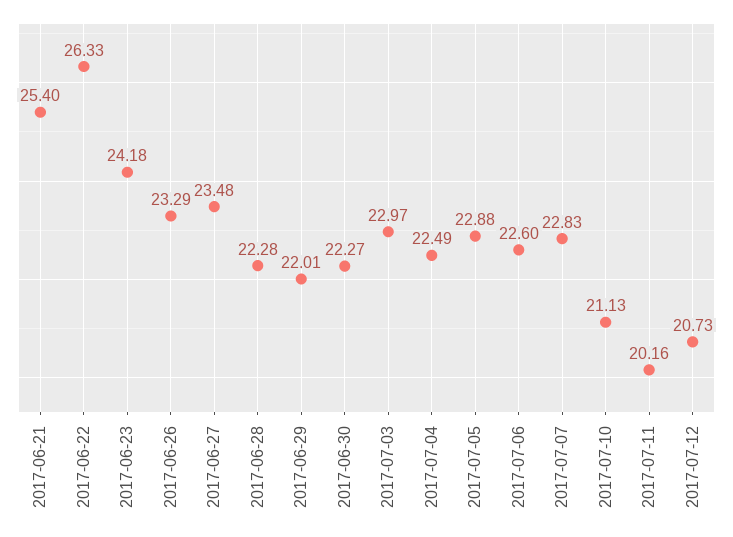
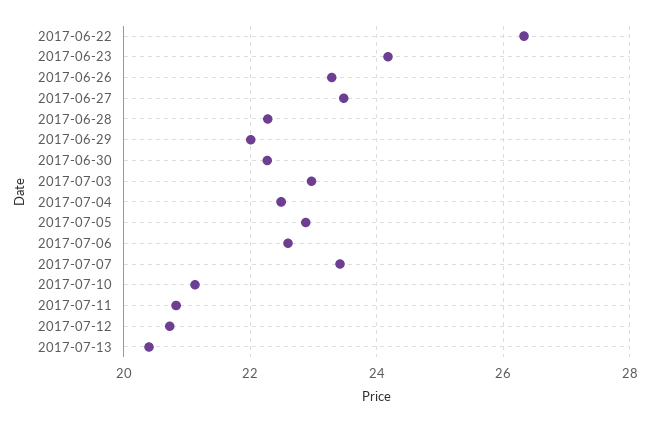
2017-06-21: 25.4 -> none
2017-07-07: 22.83 -> 23.4
2017-07-11: 20.16 -> 20.8
2017-07-13: none -> 20.4

